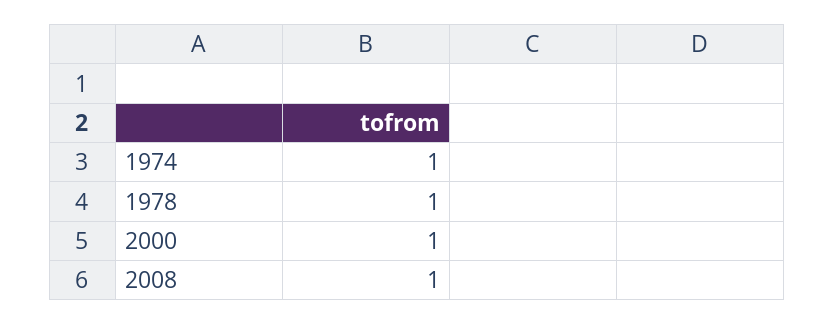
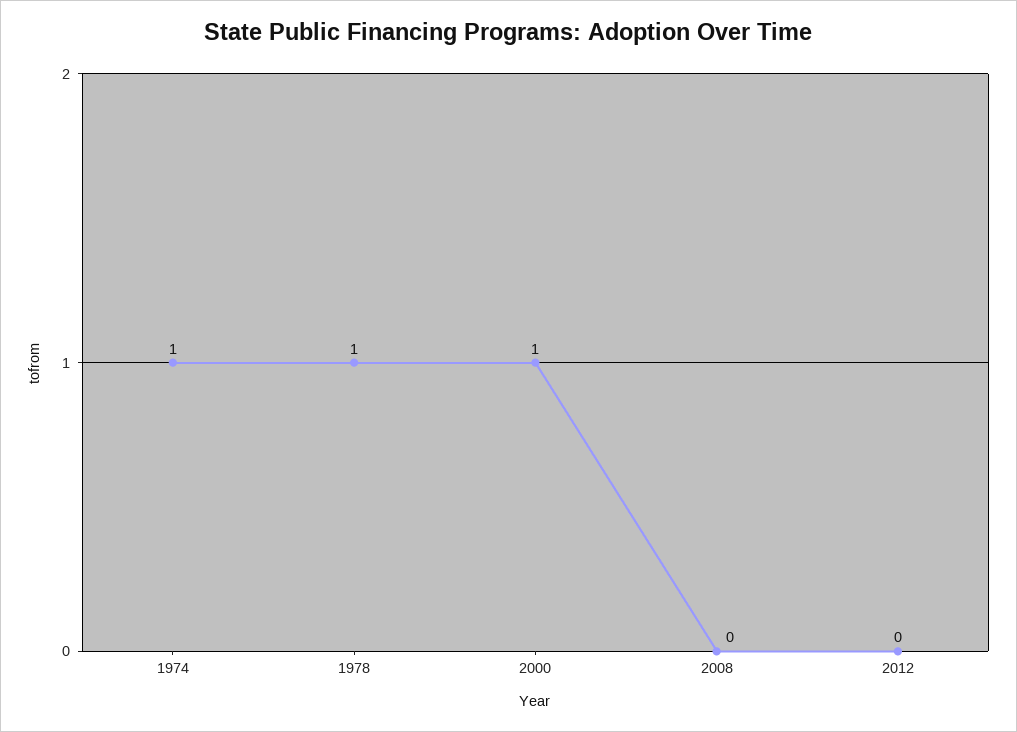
2008: 1 -> 0
2012: none -> 0

